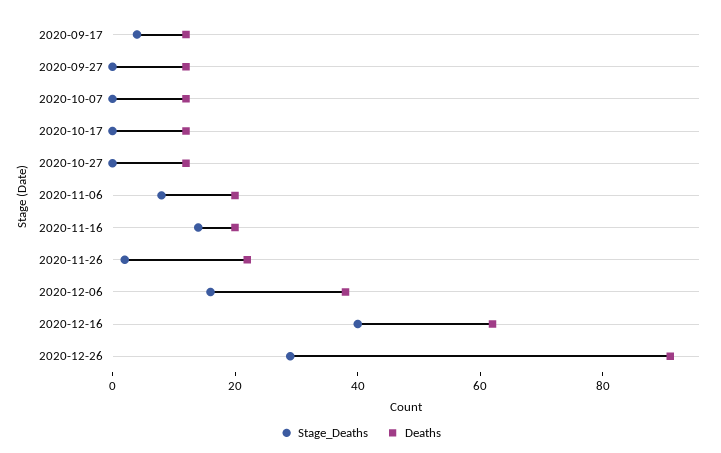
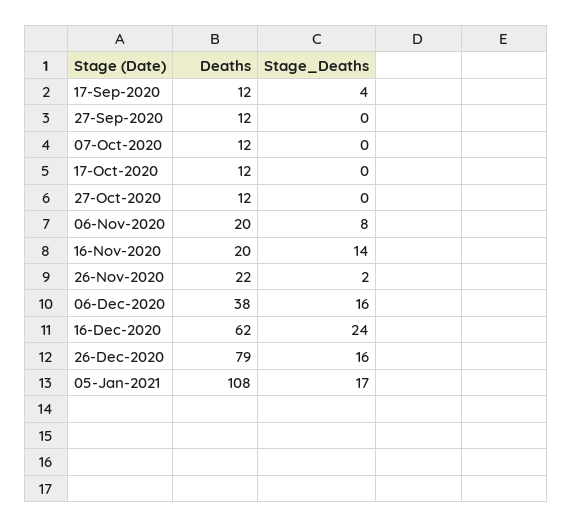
Stage_Deaths, 2020-12-16: 40 -> 24
Stage_Deaths, 2020-12-26: 30 -> 16
Deaths, 2020-12-26: 90 -> 79
Deaths, 05-Jan-2021: none -> 108
Stage_Deaths, 05-Jan-2021: none -> 17

